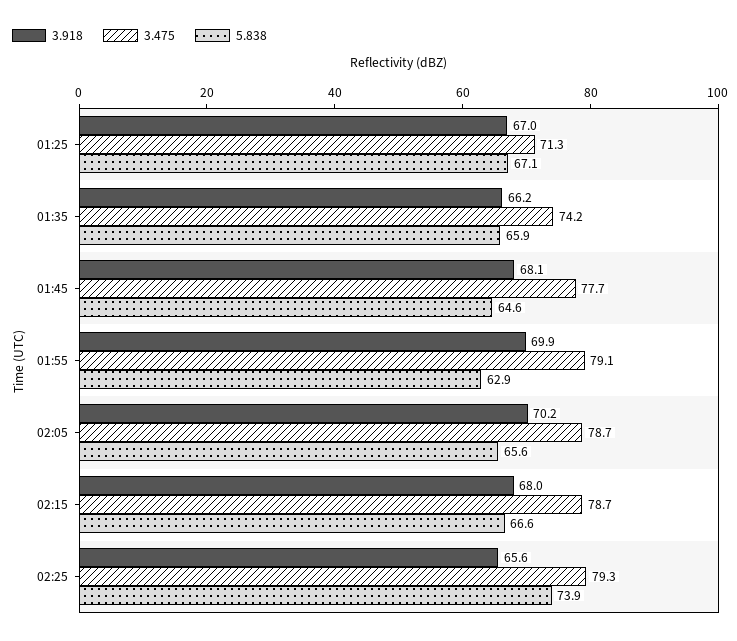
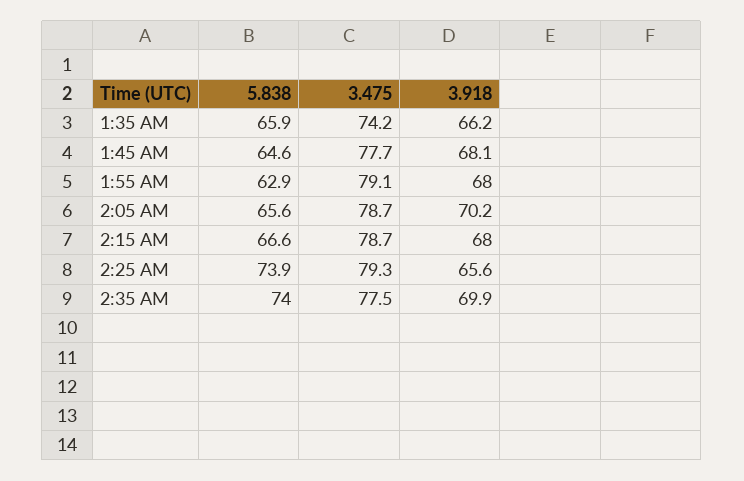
3.918, 01:25: 67 -> none
3.475, 01:25: 71.3 -> none
5.838, 01:25: 67.1 -> none
3.918, 01:55: 69.9 -> 68
5.838, 2:35 AM: none -> 74
3.475, 2:35 AM: none -> 77.5
3.918, 2:35 AM: none -> 69.9

